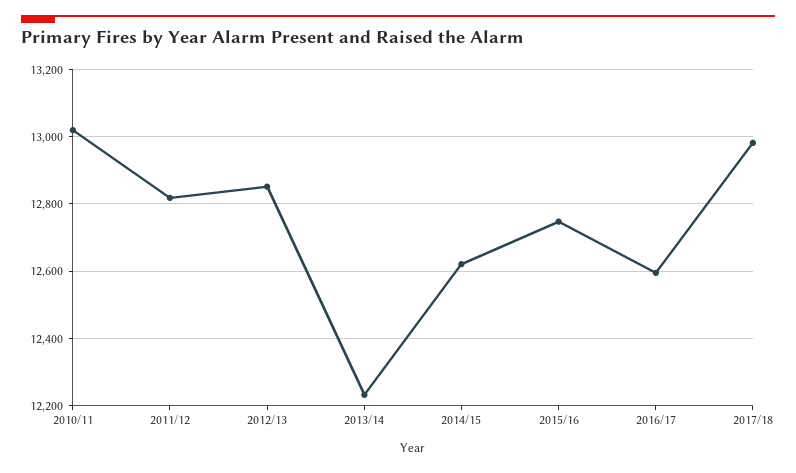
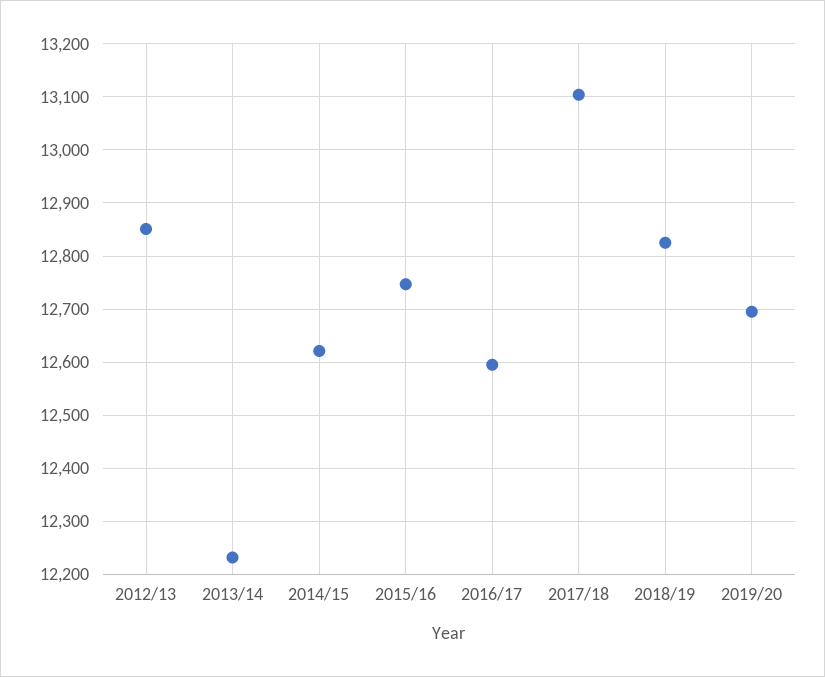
2010/11: 13020 -> none
2011/12: 12820 -> none
2017/18: 12980 -> 13100
2018/19: none -> 12820
2019/20: none -> 12700

